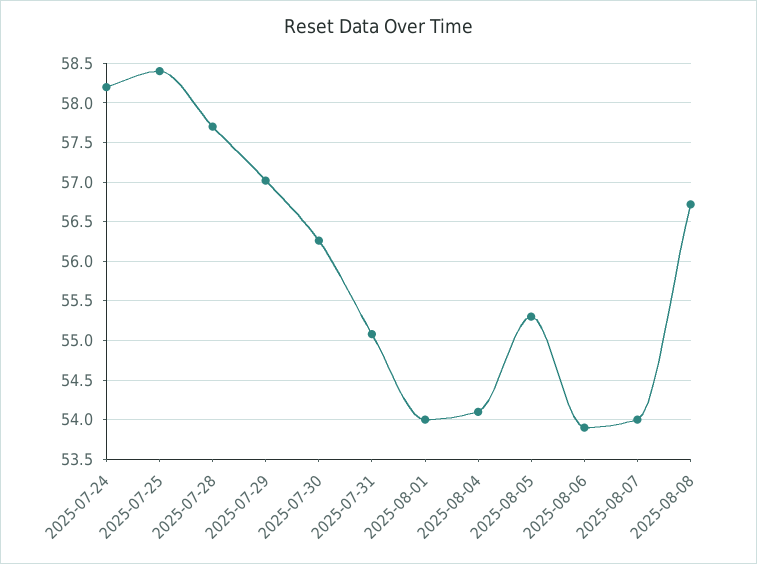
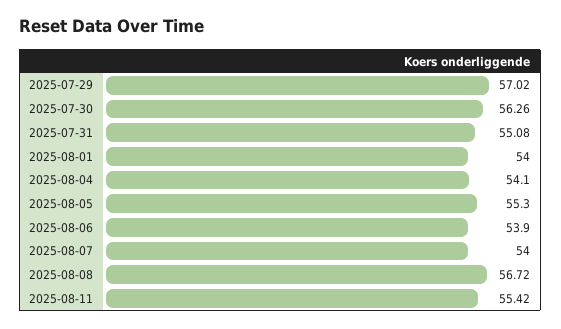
2025-07-24: 58.2 -> none
2025-07-25: 58.4 -> none
2025-07-28: 57.7 -> none
2025-08-11: none -> 55.42

